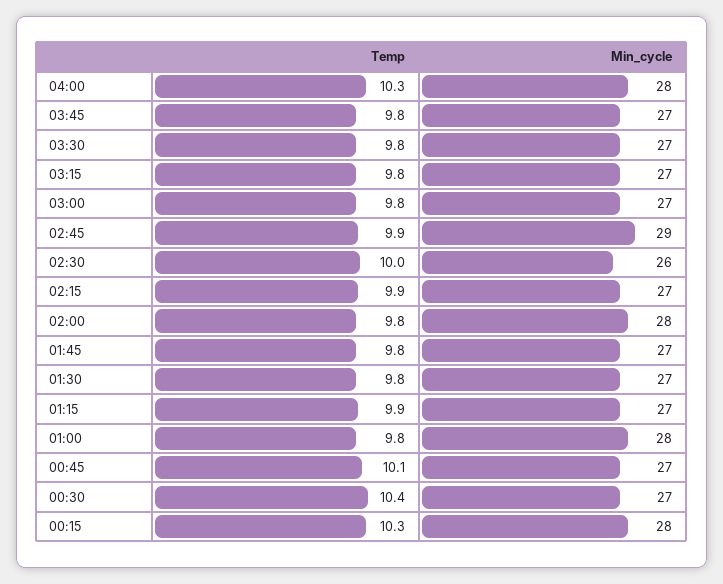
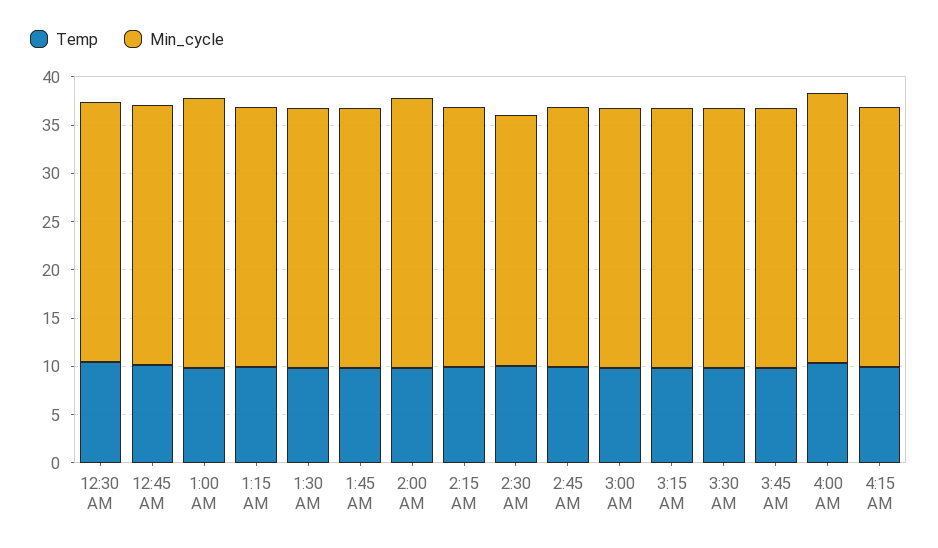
Min_cycle, 02:45: 29 -> 27
Temp, 00:15: 10.3 -> none
Min_cycle, 00:15: 28 -> none
Temp, 4:15 AM: none -> 10
Min_cycle, 4:15 AM: none -> 27

